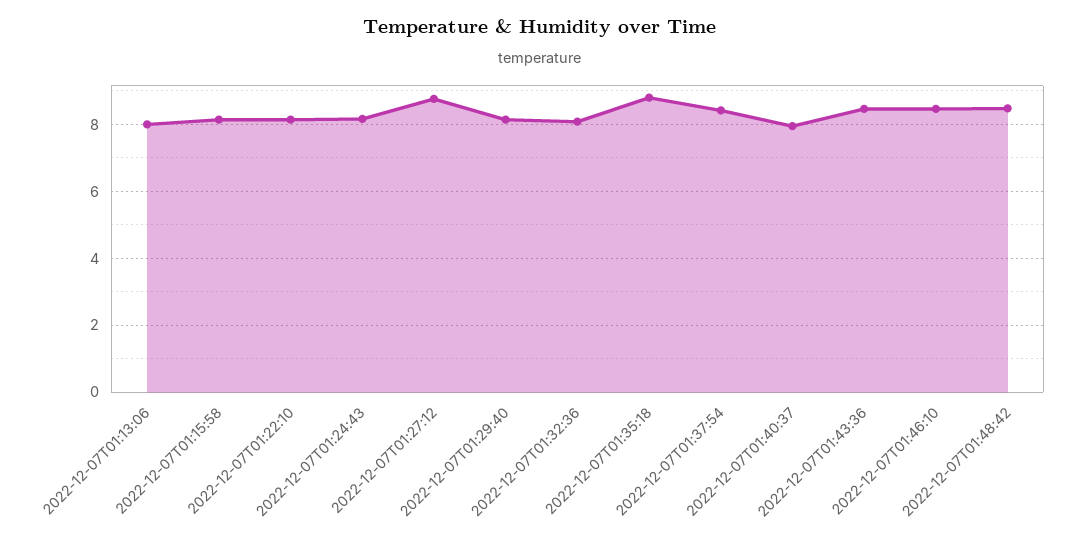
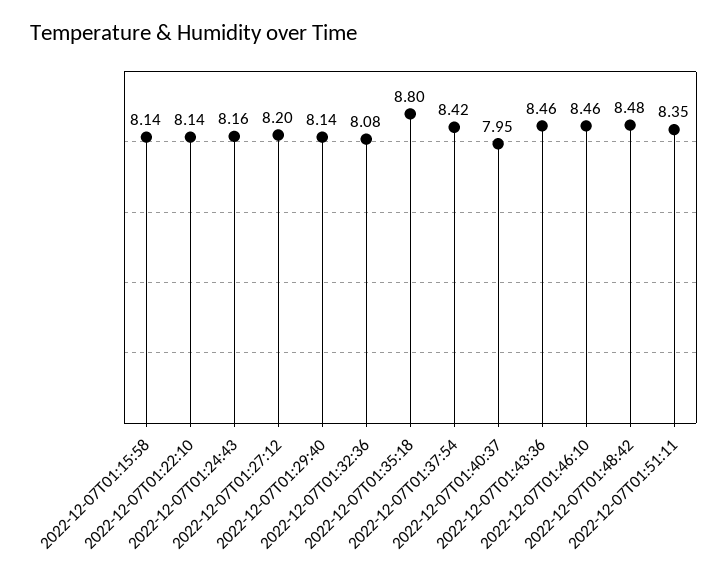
2022-12-07T01:13:06: 8 -> none
2022-12-07T01:27:12: 8.8 -> 8.2
2022-12-07T01:51:11: none -> 8.35

